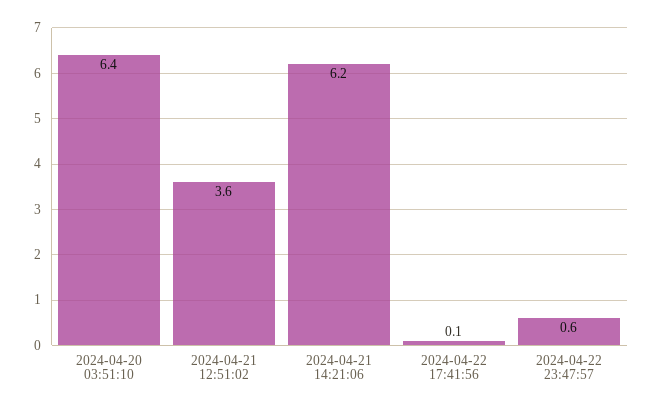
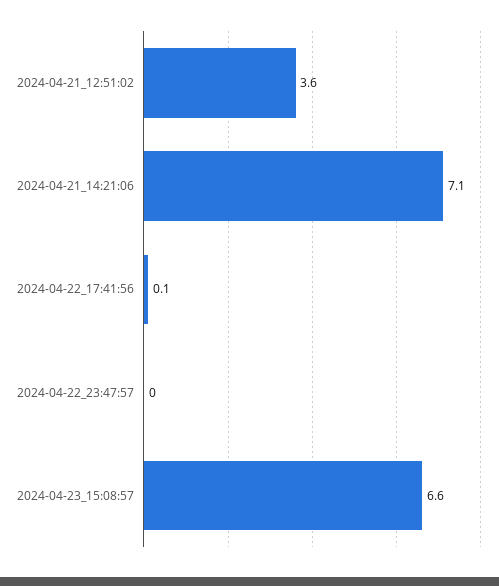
2024-04-20 03:51:10: 6.4 -> none
2024-04-21 14:21:06: 6.2 -> 7.1
2024-04-22 23:47:57: 0.6 -> 0
2024-04-23_15:08:57: none -> 6.6

